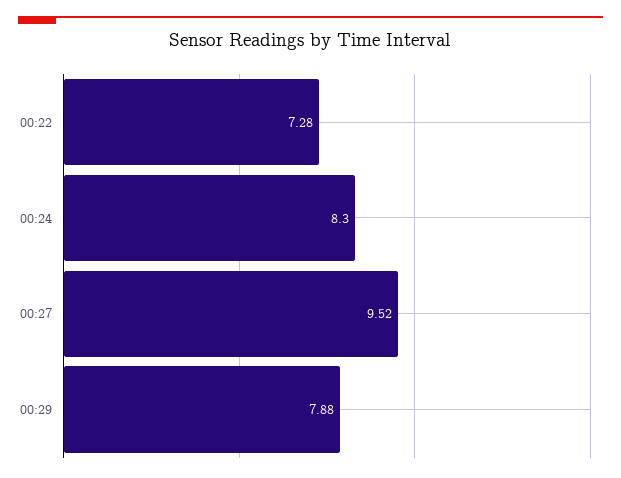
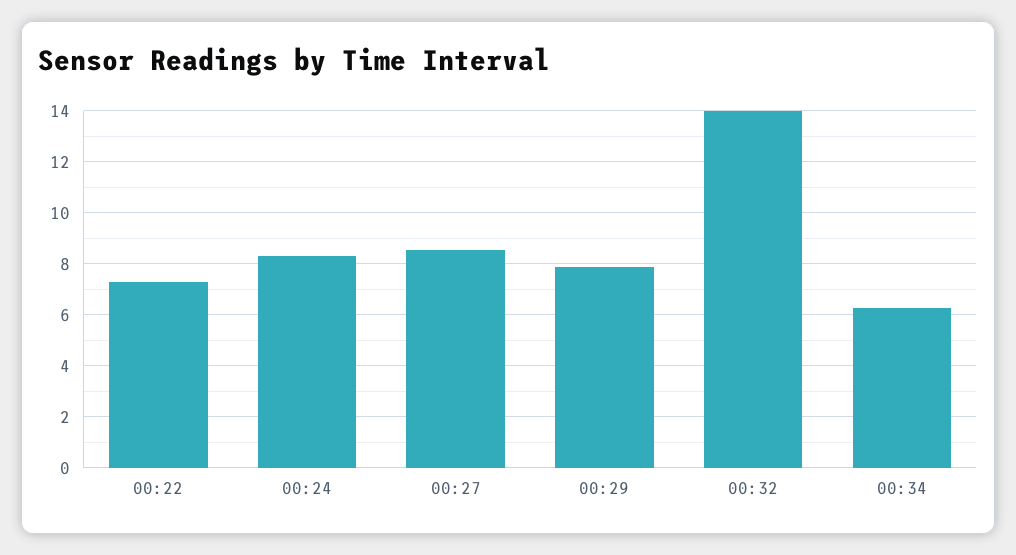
00:27: 9.52 -> 8.5
00:32: none -> 14
00:34: none -> 6.25

